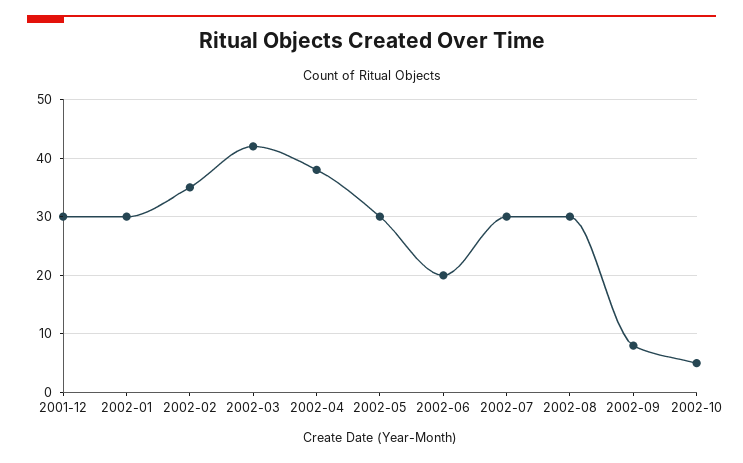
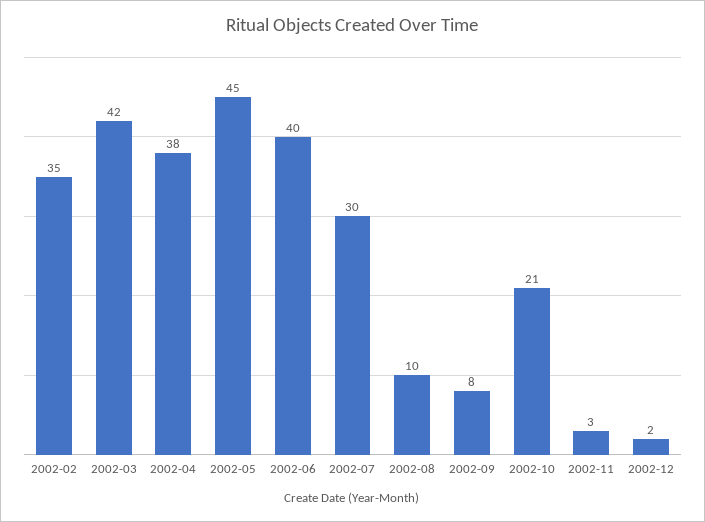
2001-12: 30 -> none
2002-01: 30 -> none
2002-05: 30 -> 45
2002-06: 20 -> 40
2002-08: 30 -> 10
2002-10: 5 -> 21
2002-11: none -> 3
2002-12: none -> 2

